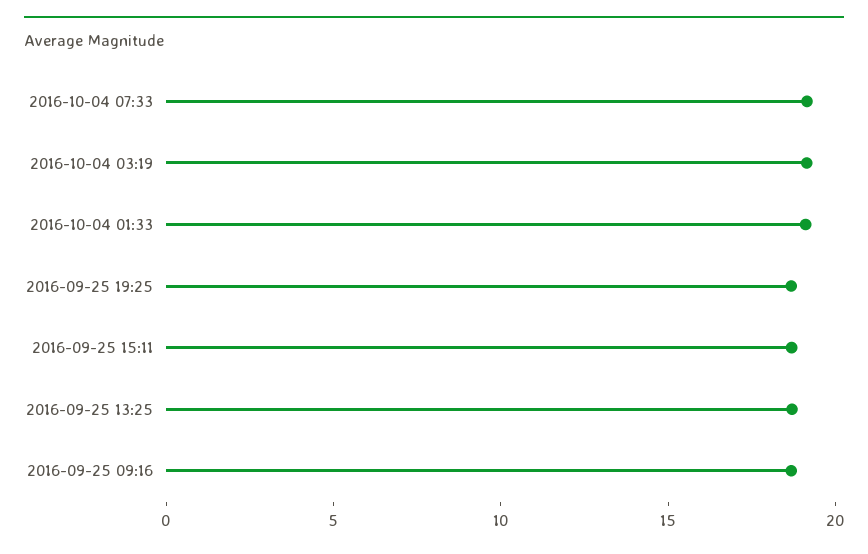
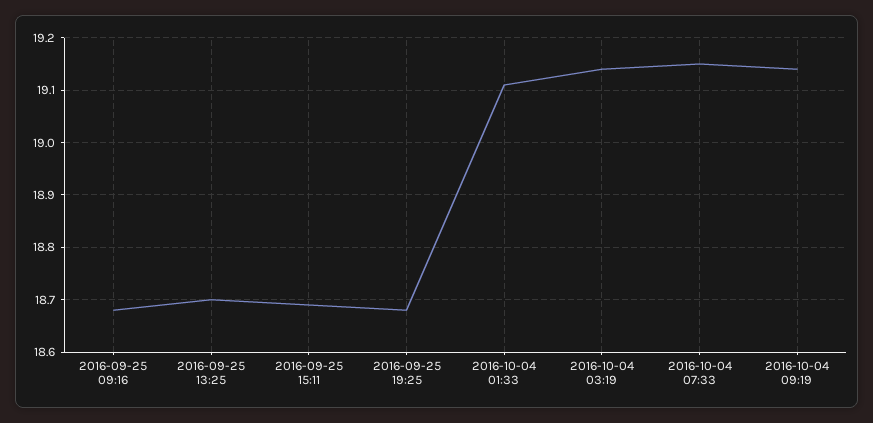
2016-10-04 09:19: none -> 19.15

